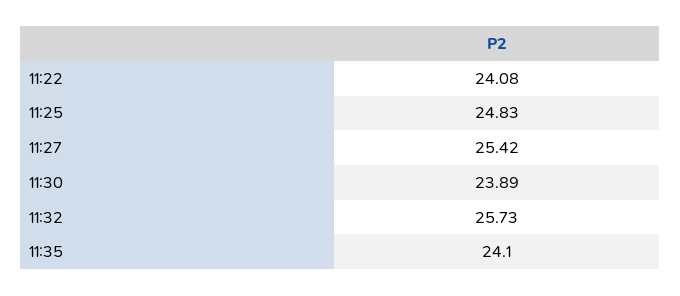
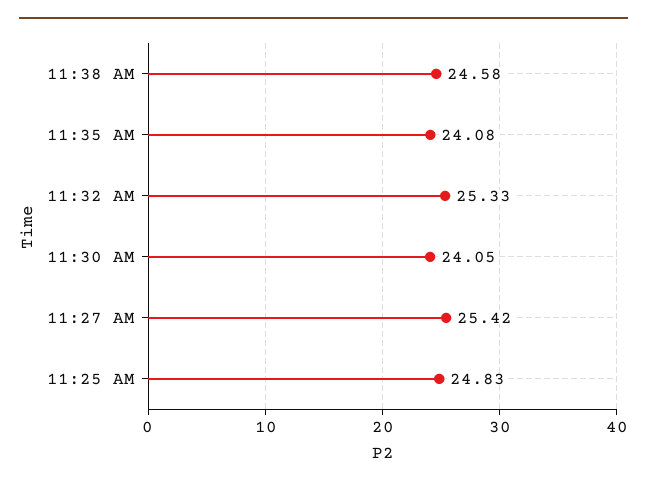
11:22: 24.08 -> none
11:30: 23.89 -> 24.05
11:32: 25.73 -> 25.33
11:35: 24.1 -> 24.08
11:38 AM: none -> 24.58

